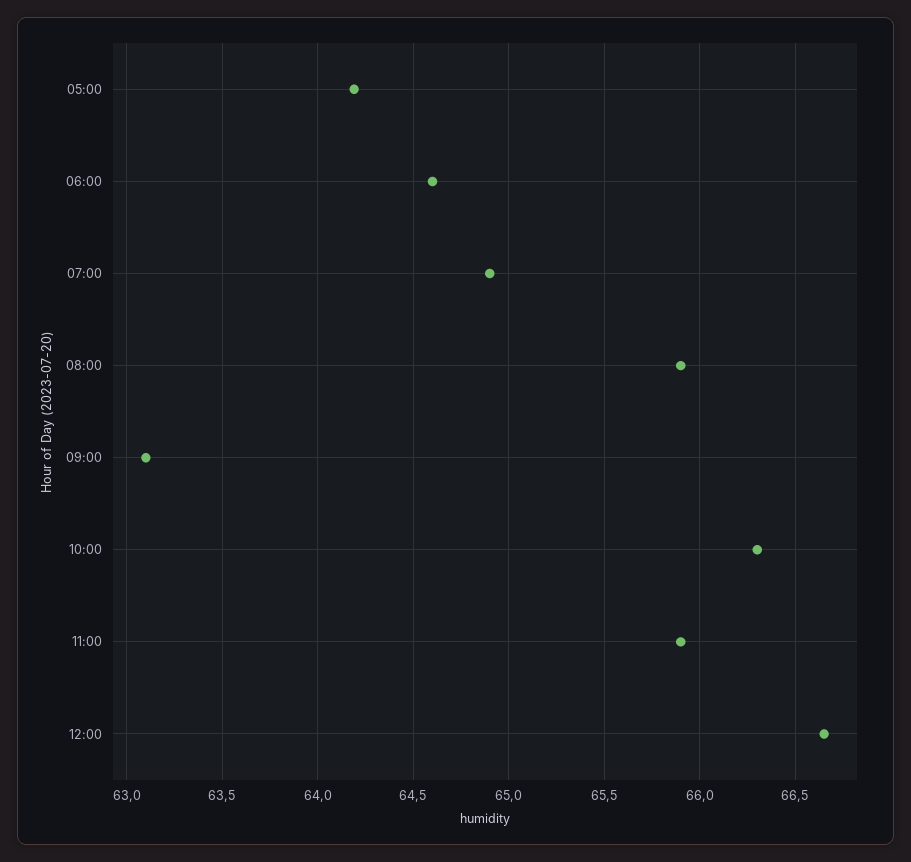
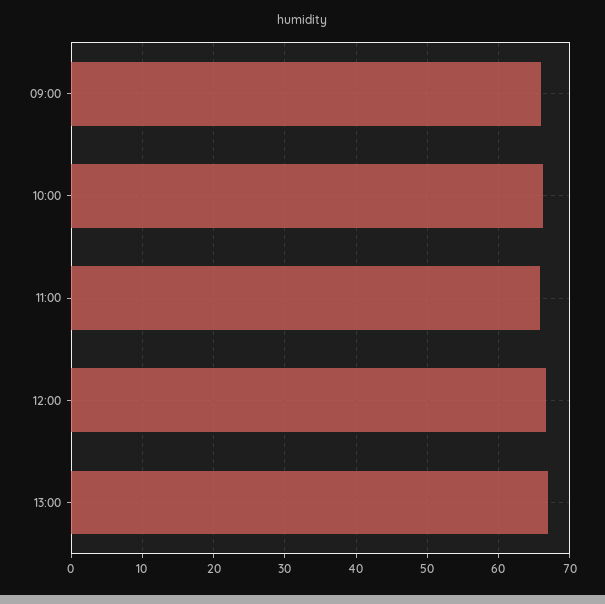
05:00: 64.2 -> none
06:00: 64.6 -> none
07:00: 64.9 -> none
08:00: 65.9 -> none
09:00: 63.1 -> 66
13:00: none -> 67

